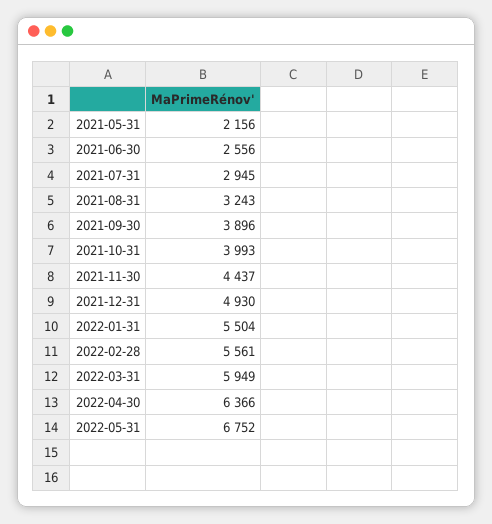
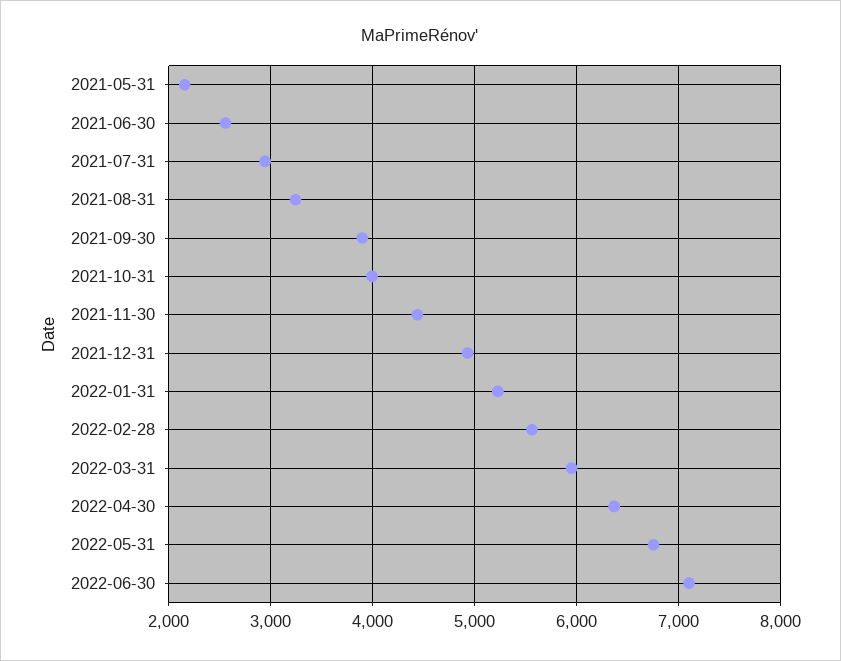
2022-01-31: 5504 -> 5200
2022-06-30: none -> 7100

